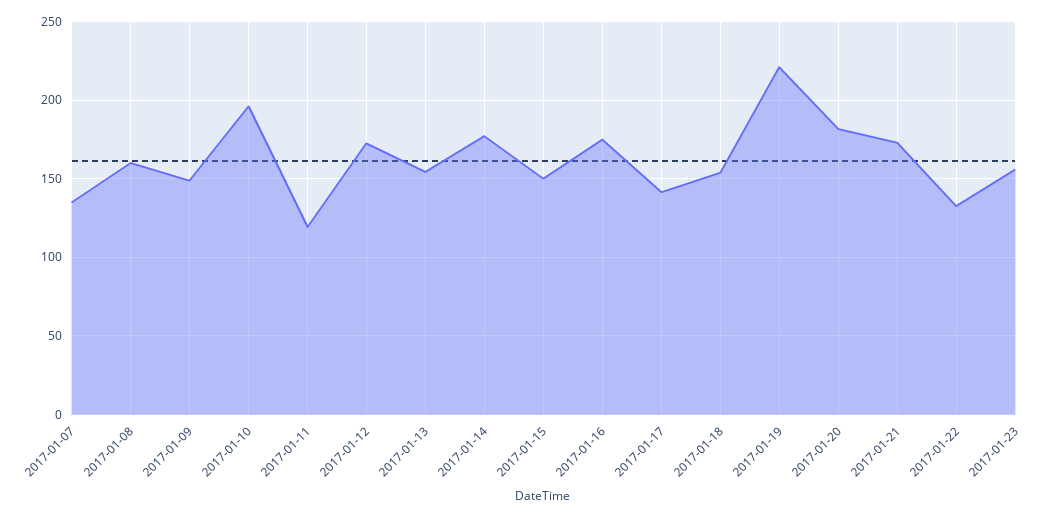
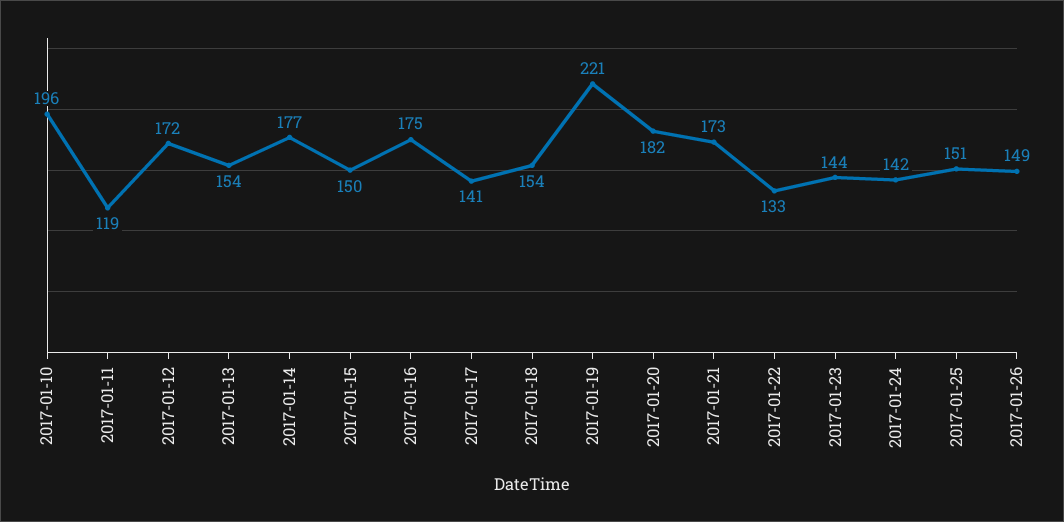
2017-01-07: 135 -> none
2017-01-08: 160 -> none
2017-01-09: 150 -> none
2017-01-23: 155 -> 144
2017-01-24: none -> 142
2017-01-25: none -> 151
2017-01-26: none -> 149

